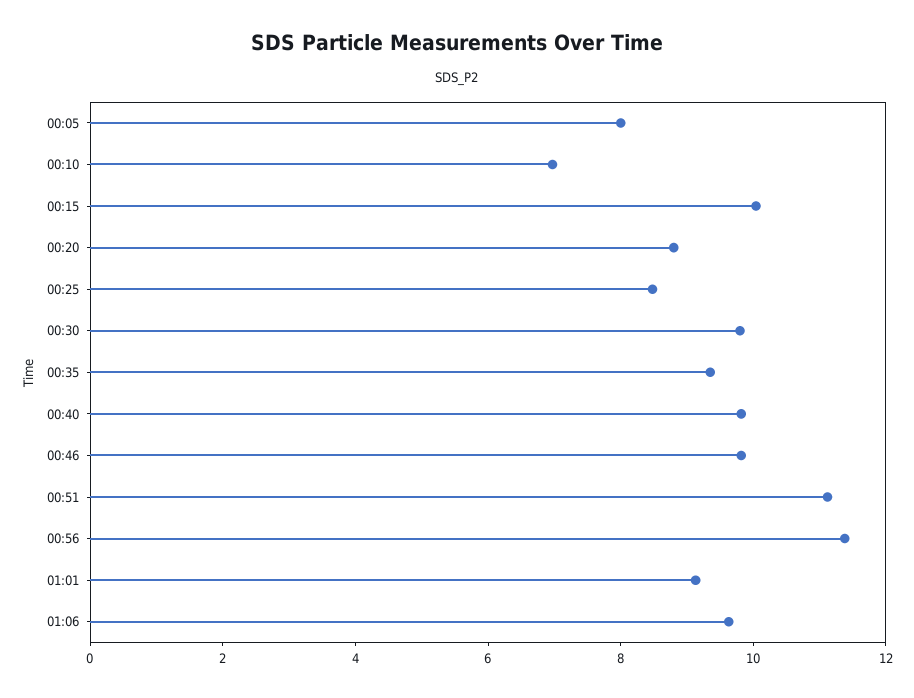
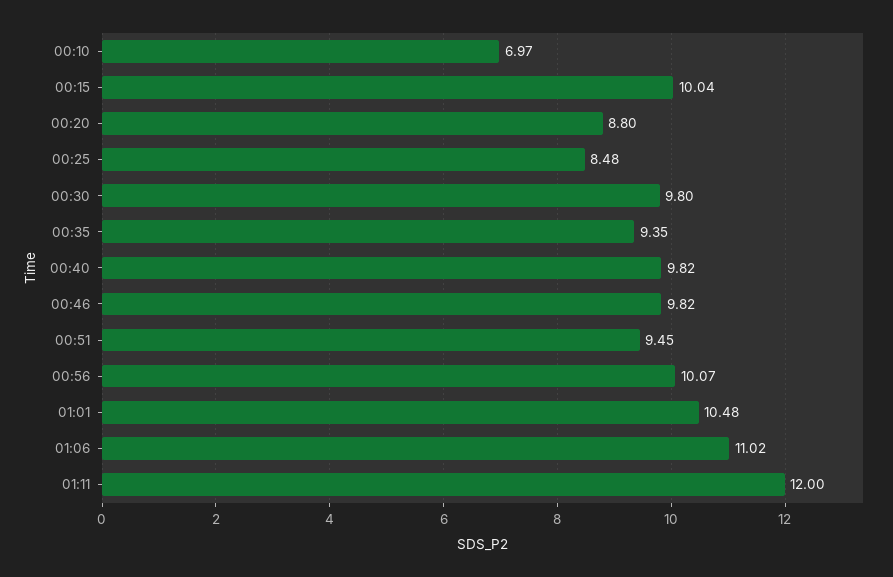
00:05: 8 -> none
00:51: 11 -> 9.45
00:56: 11.5 -> 10.07
01:01: 9 -> 10.48
01:06: 9.5 -> 11.02
01:11: none -> 12

